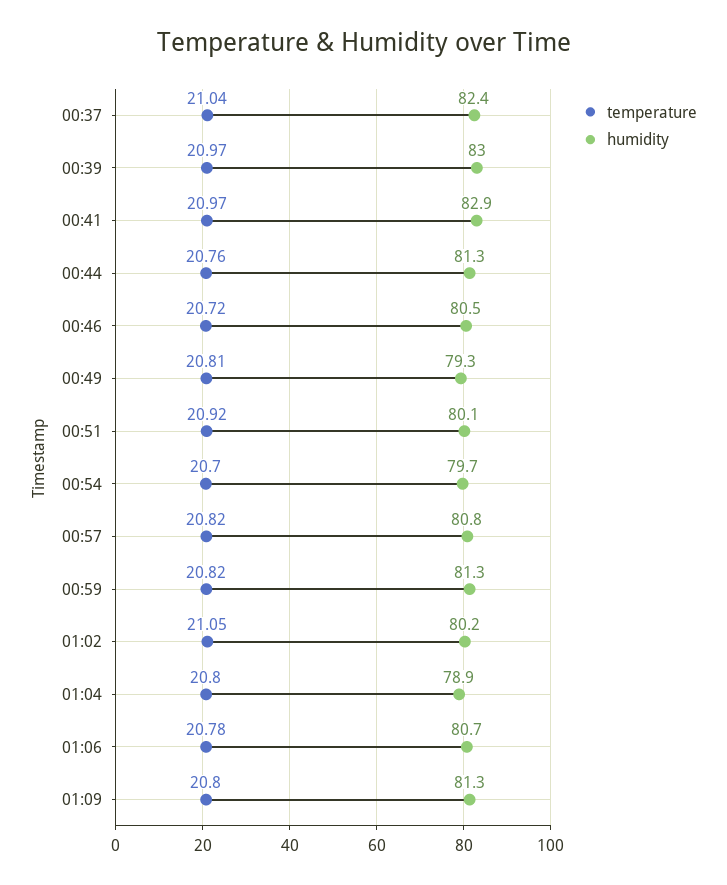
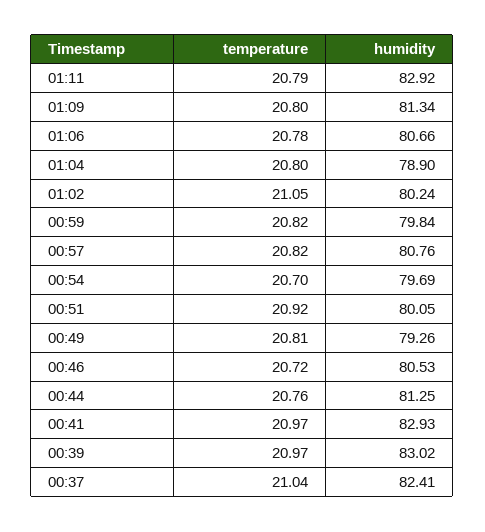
humidity, 00:59: 81.3 -> 79.84
temperature, 01:11: none -> 20.79
humidity, 01:11: none -> 82.92

